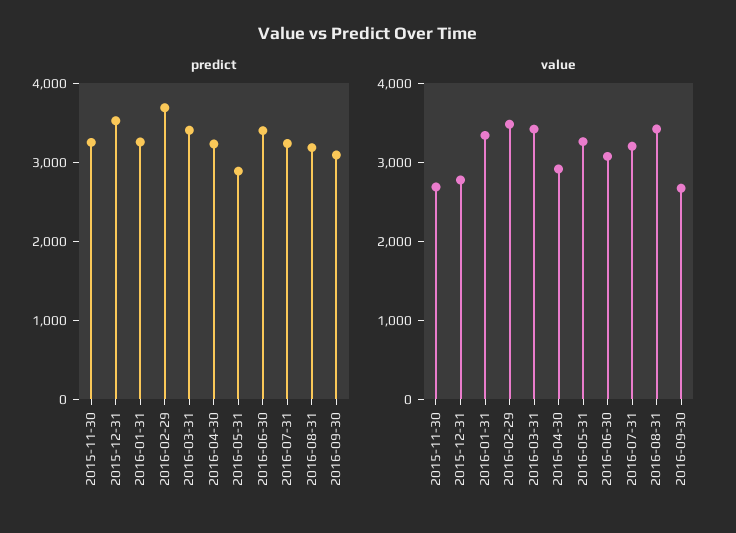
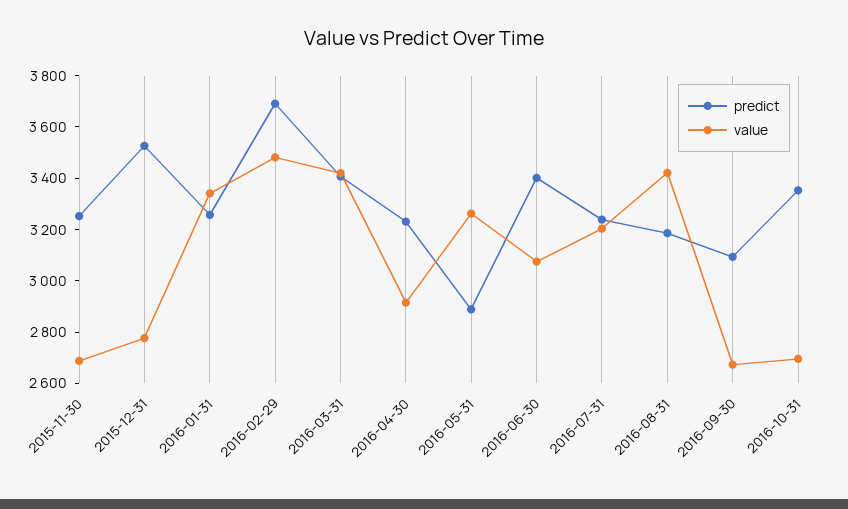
predict, 2016-10-31: none -> 3350
value, 2016-10-31: none -> 2700

